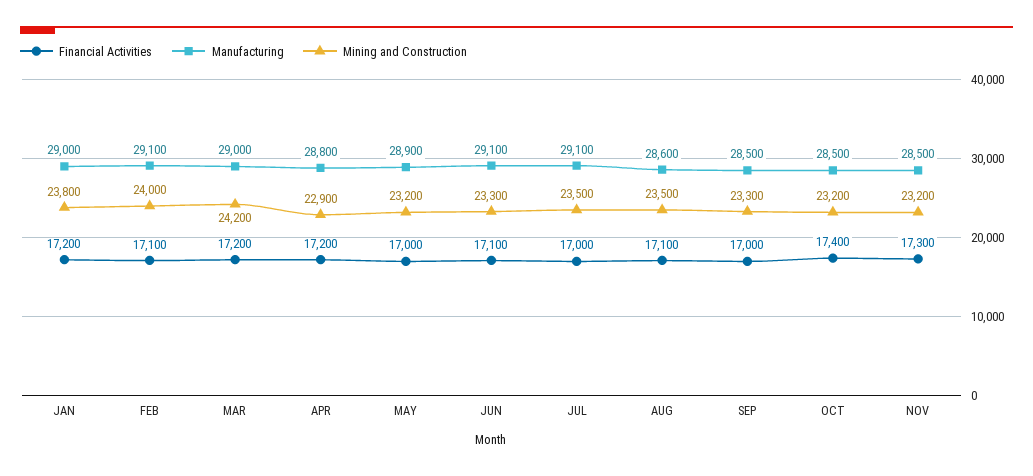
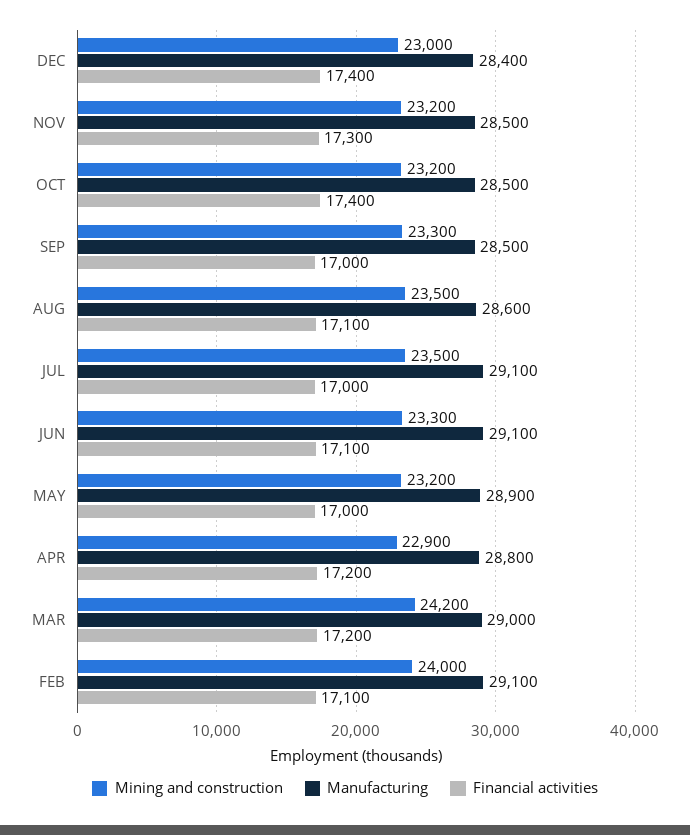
Financial Activities, JAN: 17200 -> none
Manufacturing, JAN: 29000 -> none
Mining and Construction, JAN: 23800 -> none
Mining and Construction, DEC: none -> 23000
Manufacturing, DEC: none -> 28400
Financial Activities, DEC: none -> 17400

